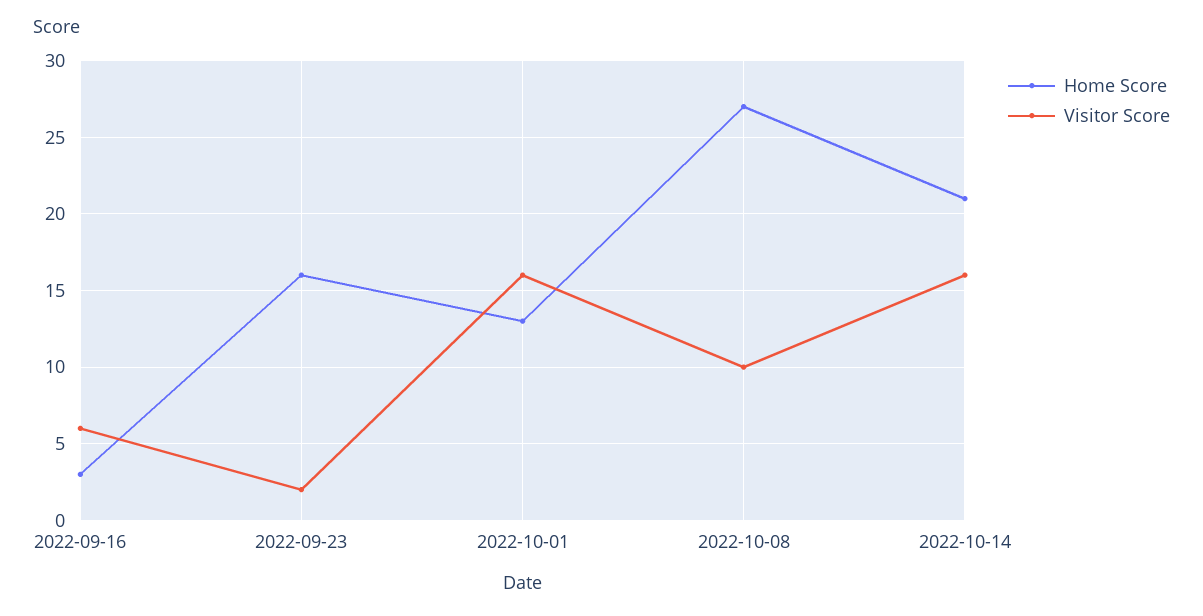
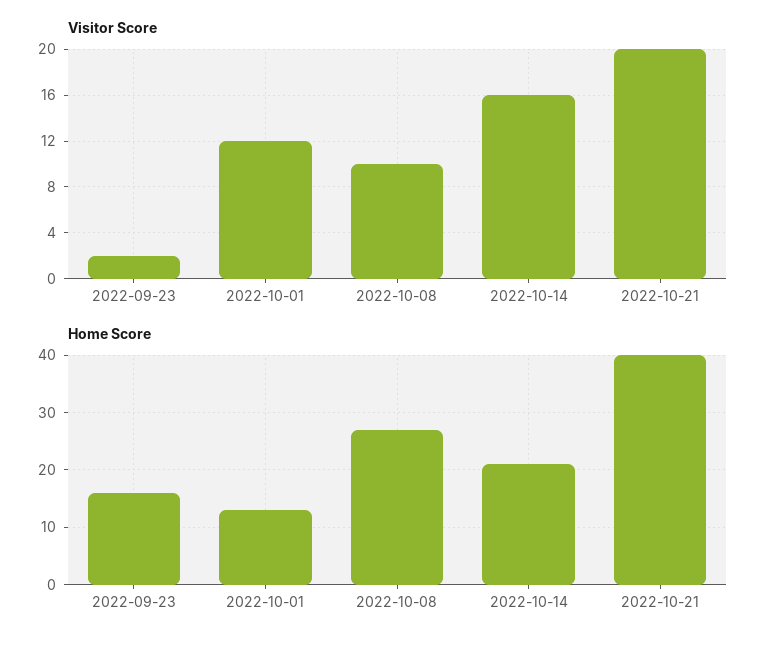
Home Score, 2022-09-16: 3 -> none
Visitor Score, 2022-09-16: 6 -> none
Visitor Score, 2022-10-01: 16 -> 12
Visitor Score, 2022-10-21: none -> 20
Home Score, 2022-10-21: none -> 40

